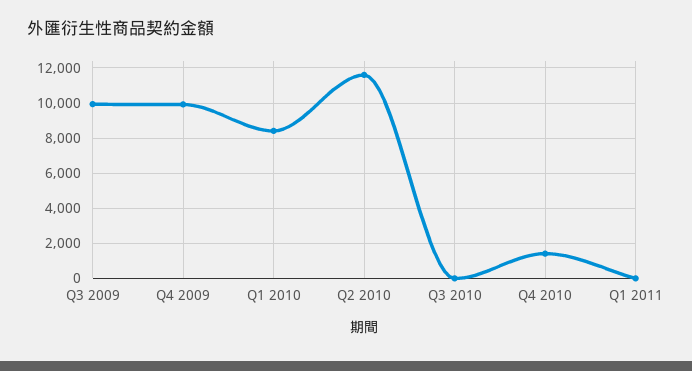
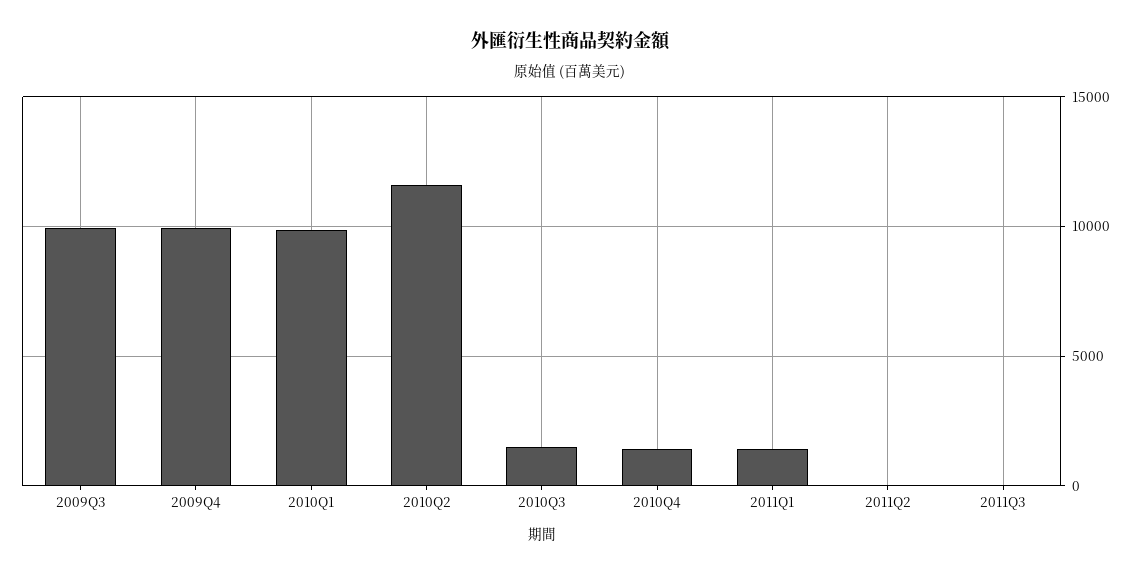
Q1 2010: 8500 -> 10000
Q3 2010: 0 -> 1500
Q1 2011: 0 -> 1500
2011Q2: none -> 0
2011Q3: none -> 0

